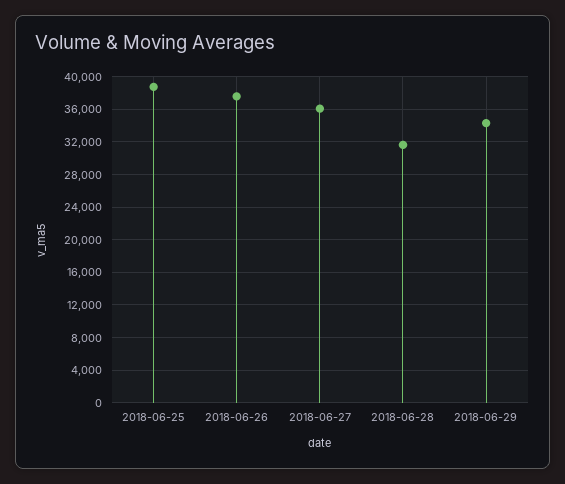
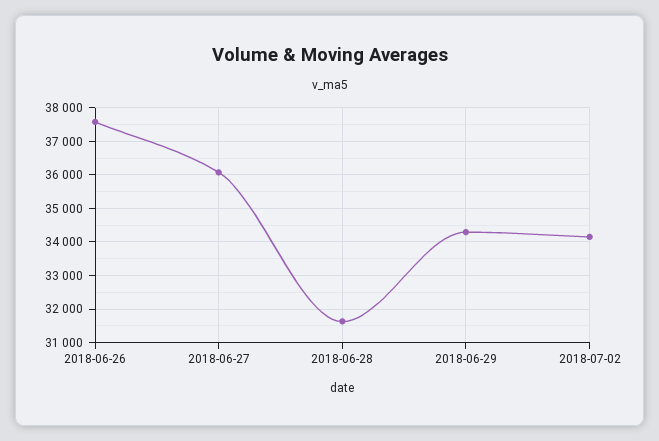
2018-06-25: 39000 -> none
2018-07-02: none -> 34200

